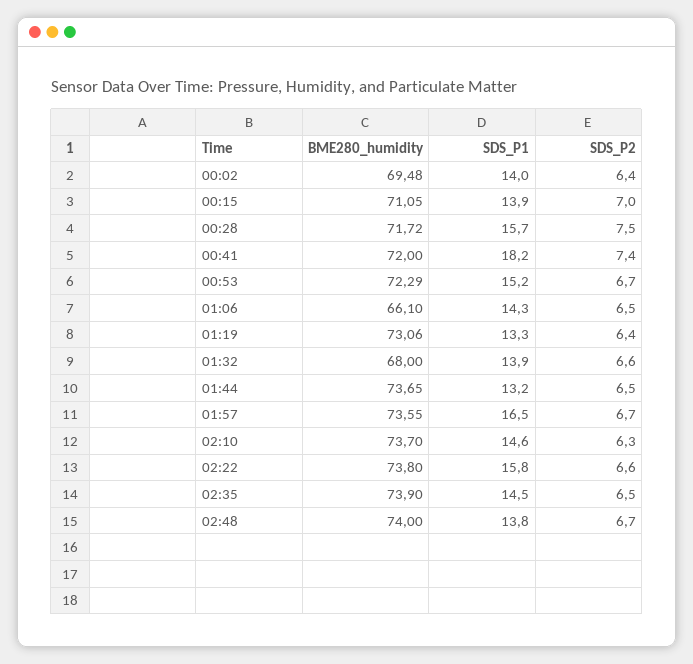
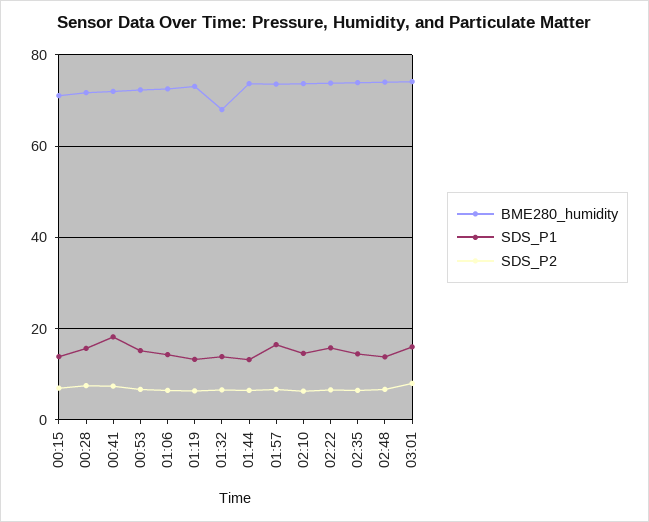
BME280_humidity, 00:02: 69.48 -> none
SDS_P1, 00:02: 14 -> none
SDS_P2, 00:02: 6.4 -> none
BME280_humidity, 01:06: 66.1 -> 72
BME280_humidity, 03:01: none -> 74
SDS_P1, 03:01: none -> 16
SDS_P2, 03:01: none -> 8

